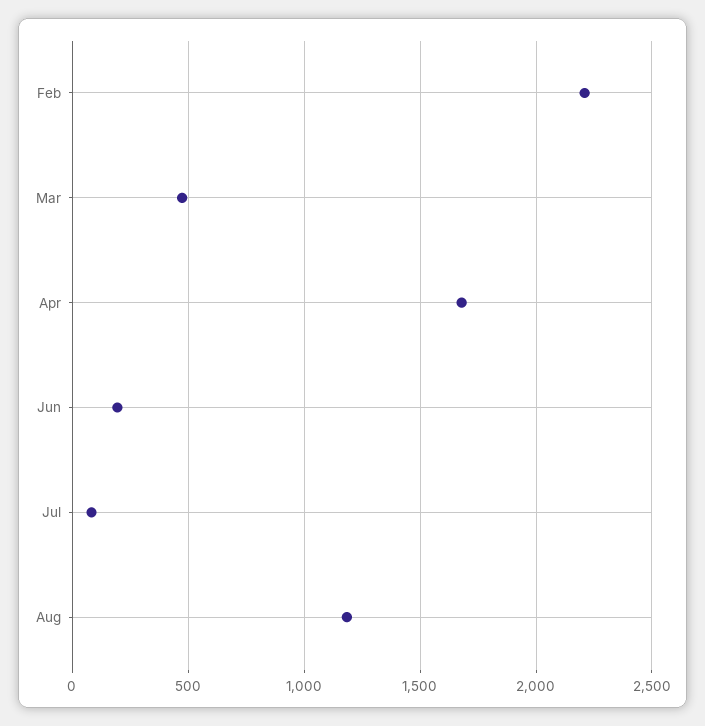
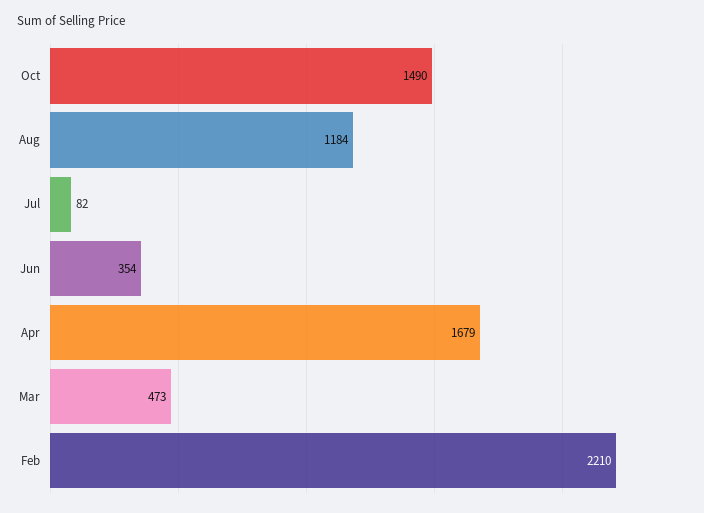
Jun: 200 -> 354
Oct: none -> 1490

